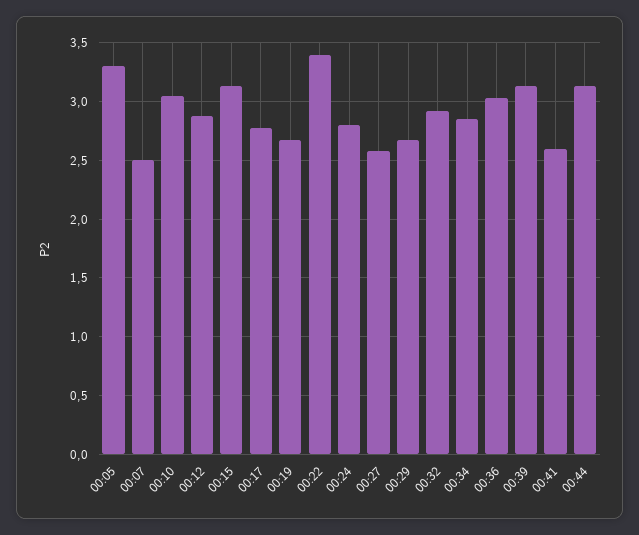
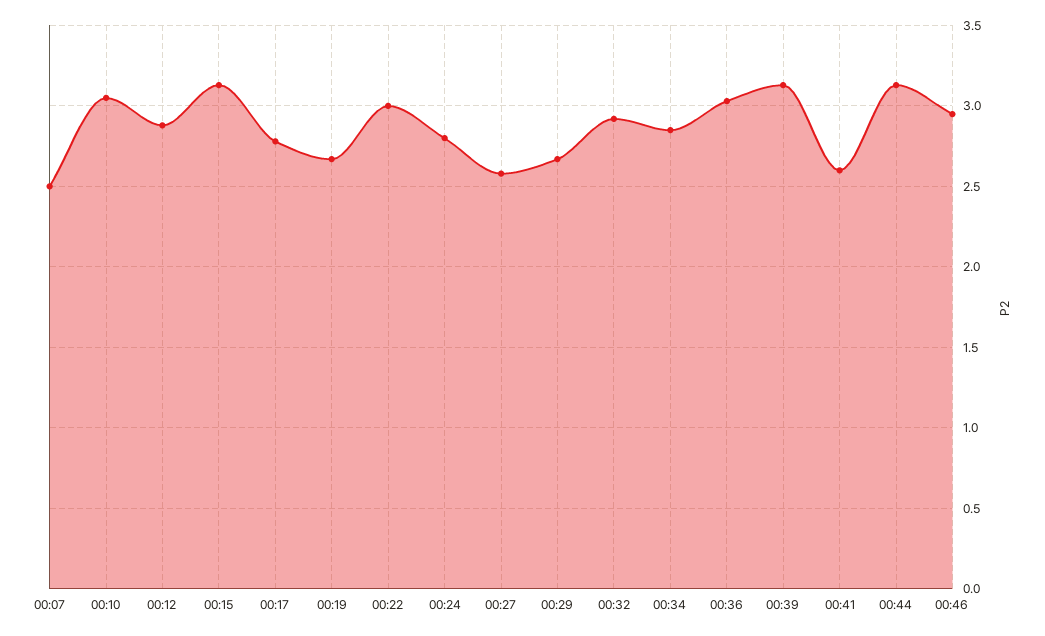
00:05: 3.3 -> none
00:22: 3.4 -> 3
00:46: none -> 2.95

